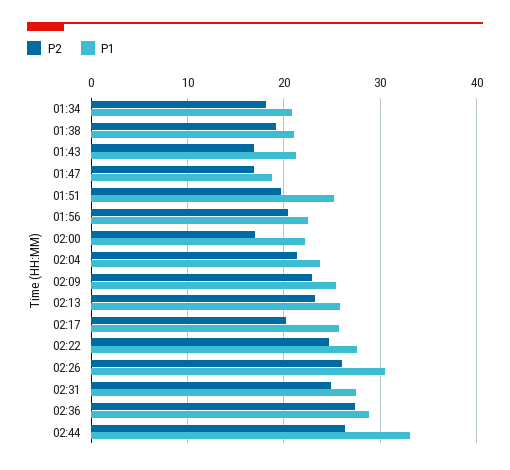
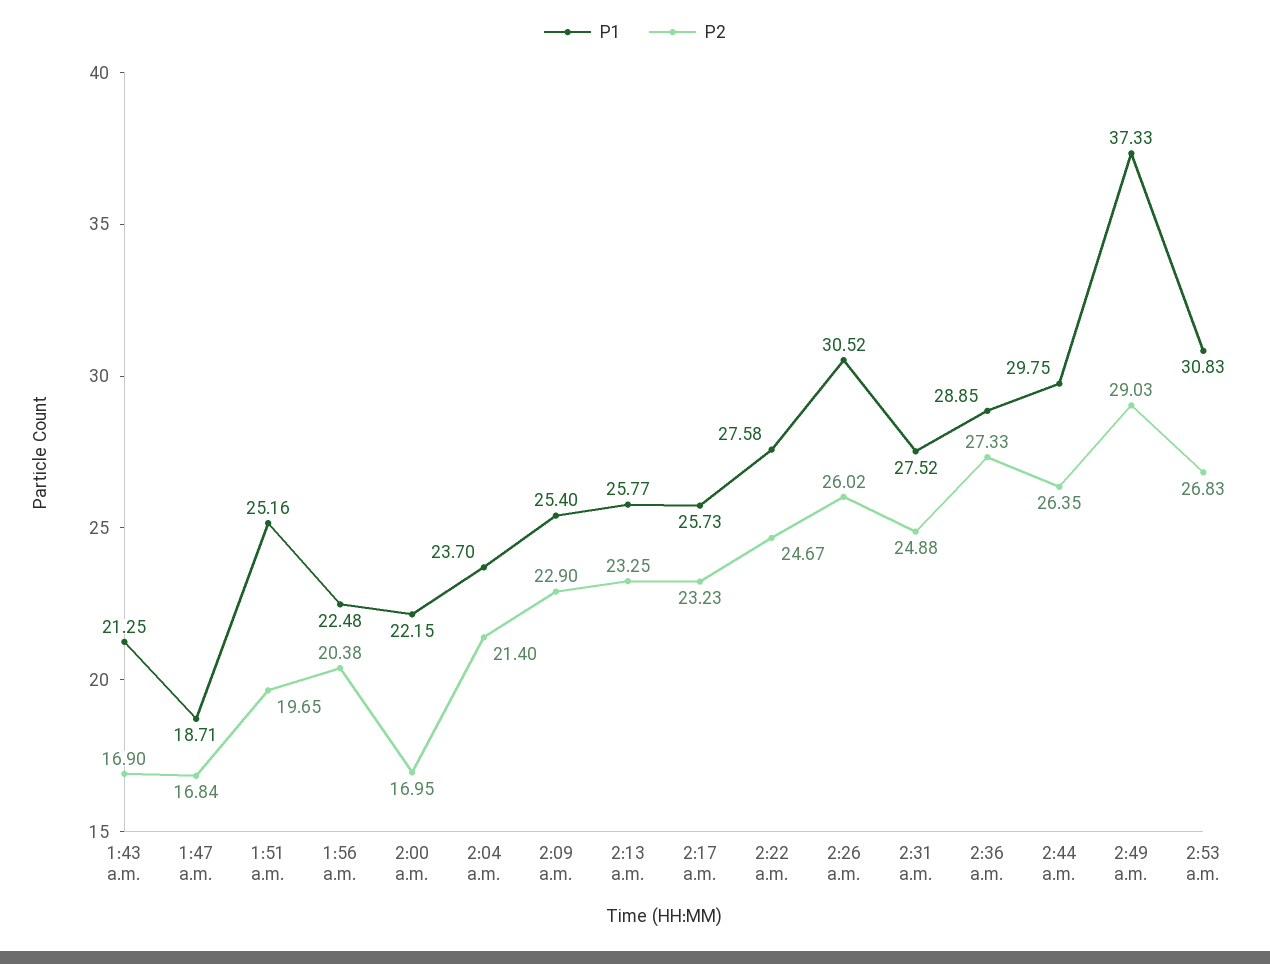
P2, 01:34: 18 -> none
P1, 01:34: 21 -> none
P2, 01:38: 19 -> none
P1, 01:38: 21 -> none
P2, 02:17: 20 -> 23.23
P1, 02:44: 33 -> 29.75
P1, 2:49 a.m.: none -> 37.33
P2, 2:49 a.m.: none -> 29.03
P1, 2:53 a.m.: none -> 30.83
P2, 2:53 a.m.: none -> 26.83

